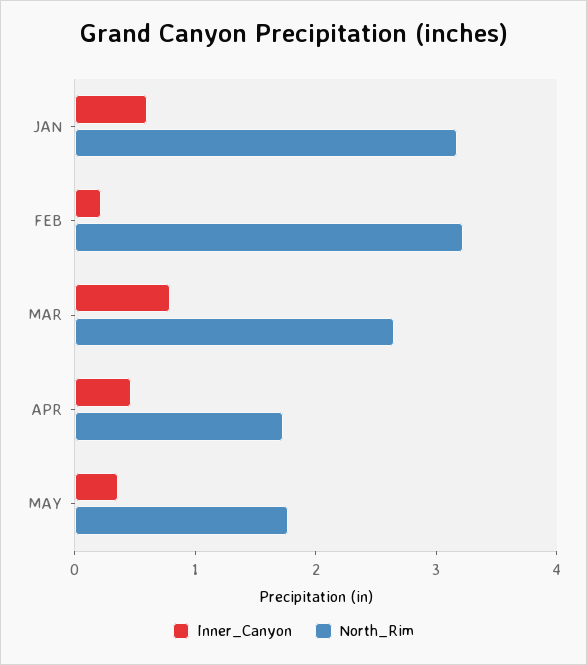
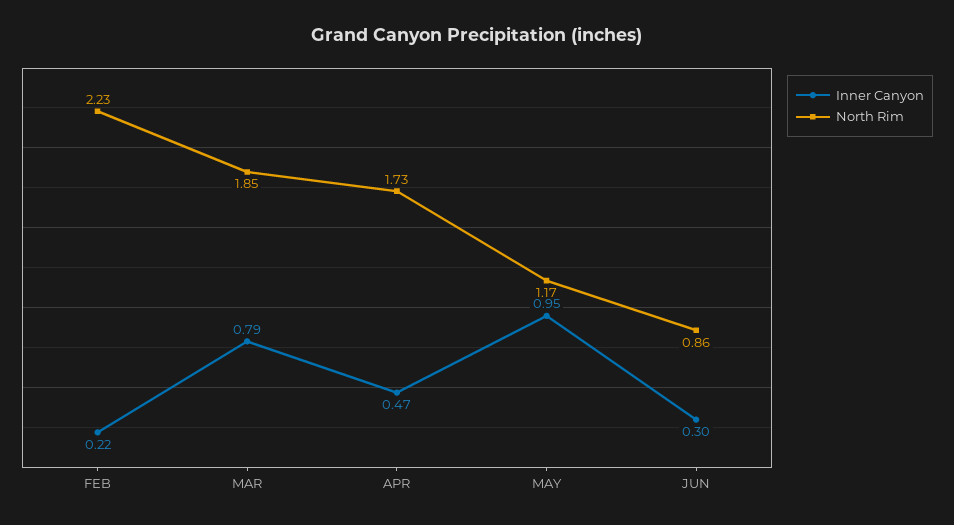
Inner_Canyon, JAN: 0.6 -> none
North_Rim, JAN: 3.2 -> none
North_Rim, FEB: 3.2 -> 2.23
North_Rim, MAR: 2.6 -> 1.85
Inner_Canyon, MAY: 0.4 -> 0.95
North_Rim, MAY: 1.8 -> 1.17
Inner_Canyon, JUN: none -> 0.3
North_Rim, JUN: none -> 0.86

